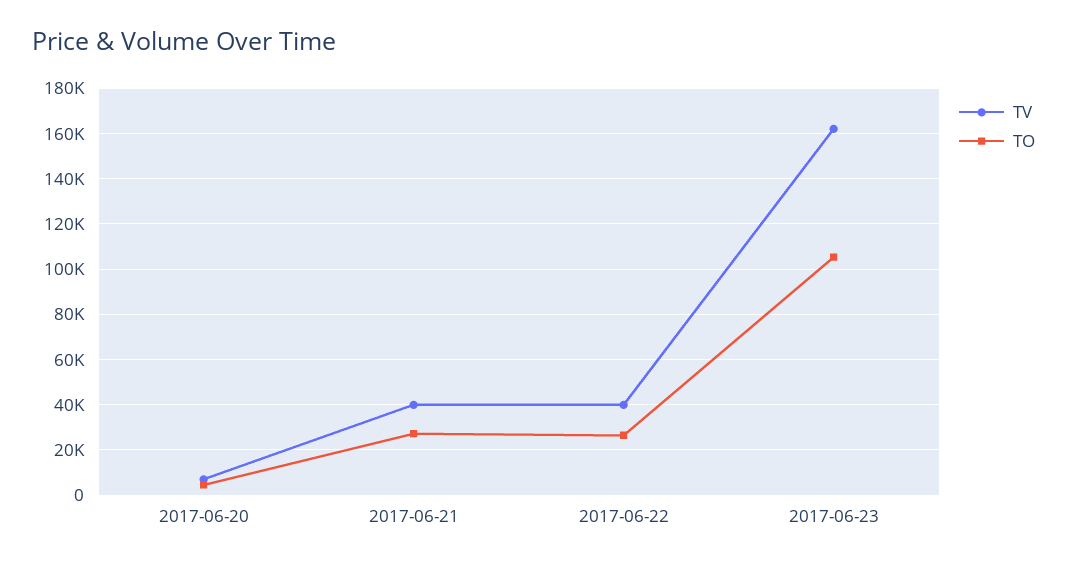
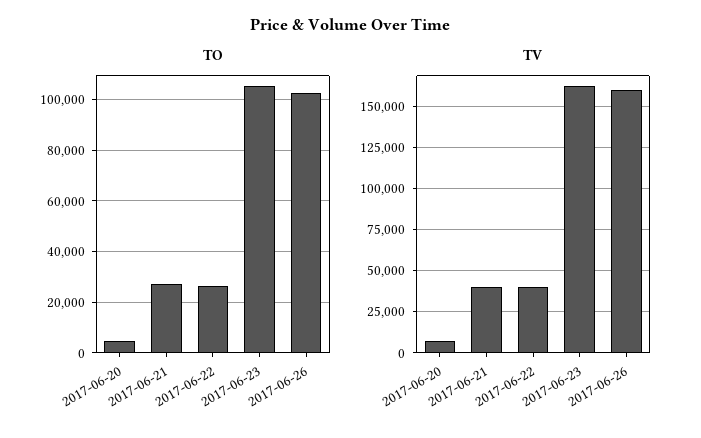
TO, 2017-06-26: none -> 102500
TV, 2017-06-26: none -> 160000

